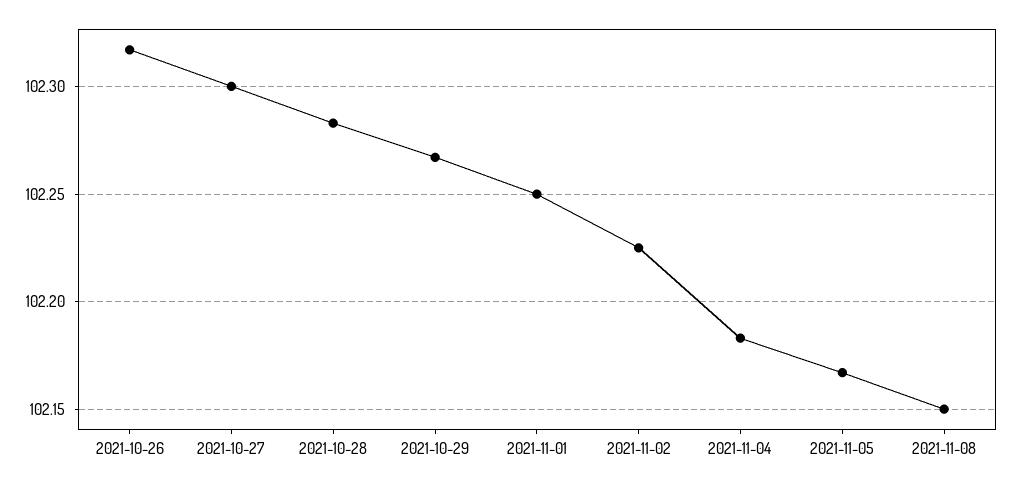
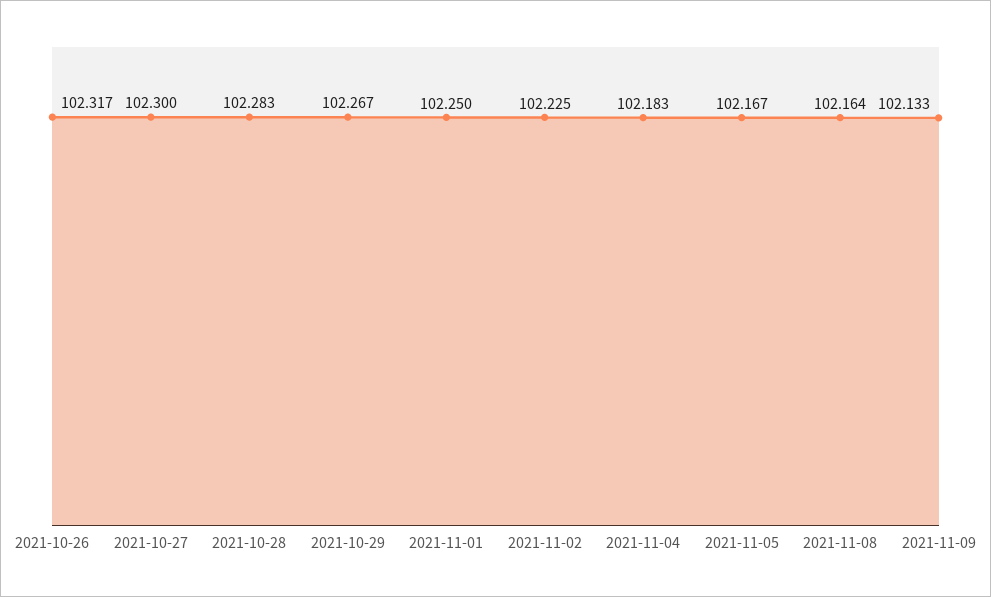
2021-11-08: 102.15 -> 102.164
2021-11-09: none -> 102.133

